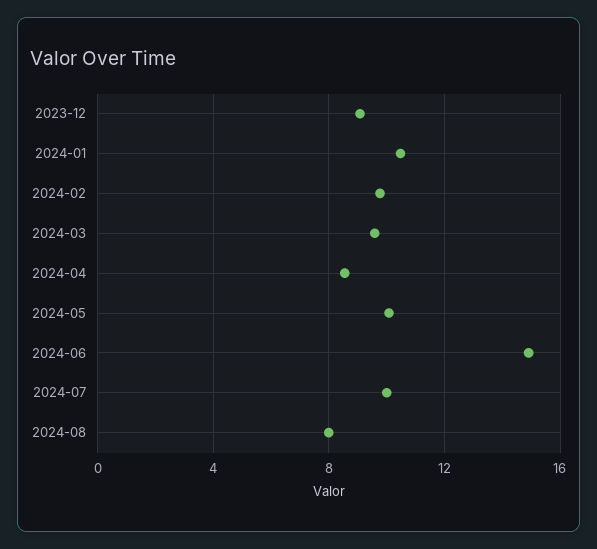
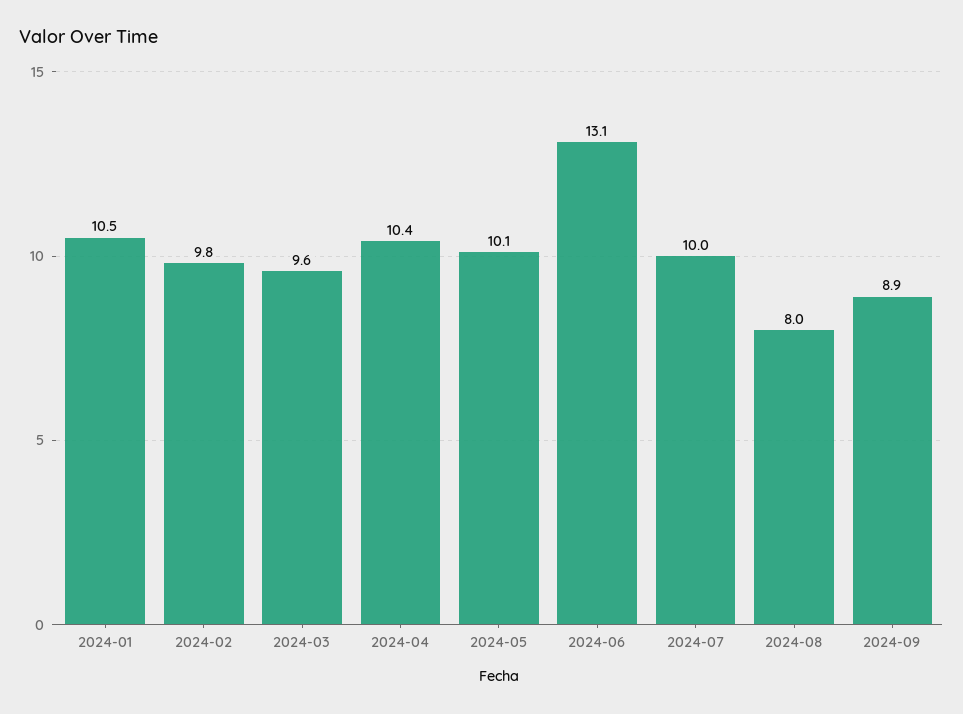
2023-12: 9 -> none
2024-04: 8.5 -> 10.4
2024-06: 15 -> 13.1
2024-09: none -> 8.9

